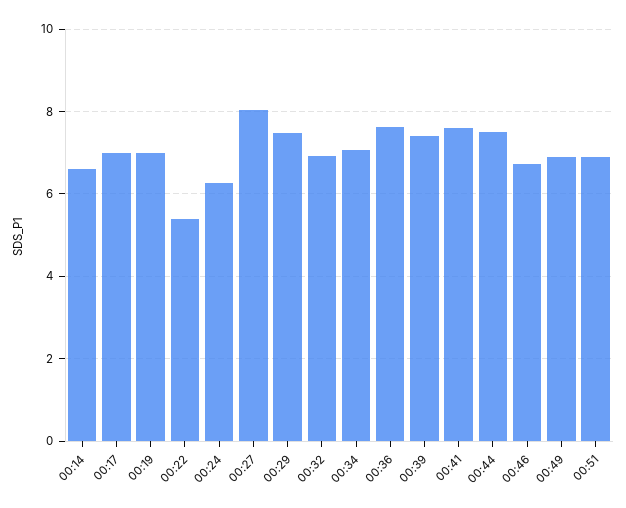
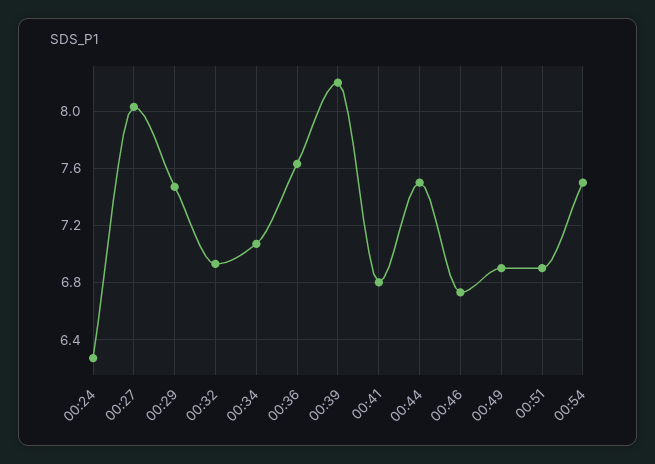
00:14: 6.6 -> none
00:17: 7 -> none
00:19: 7 -> none
00:22: 5.4 -> none
00:39: 7.4 -> 8.2
00:41: 7.6 -> 6.8
00:54: none -> 7.5

